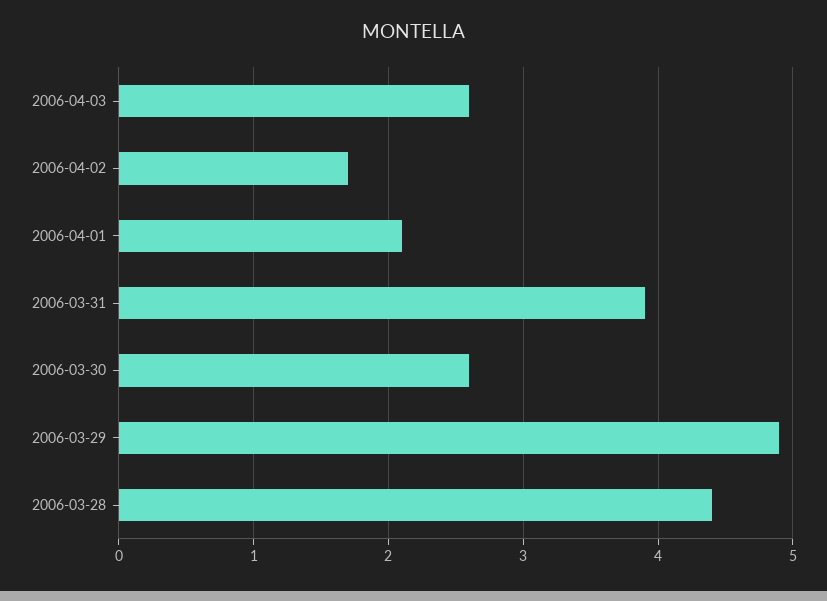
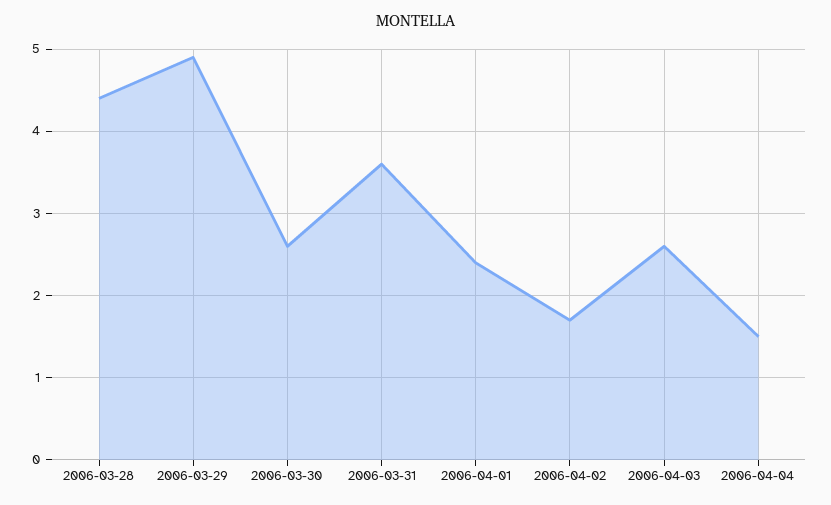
2006-04-01: 2.1 -> 2.4
2006-03-31: 3.9 -> 3.6
2006-04-04: none -> 1.5

